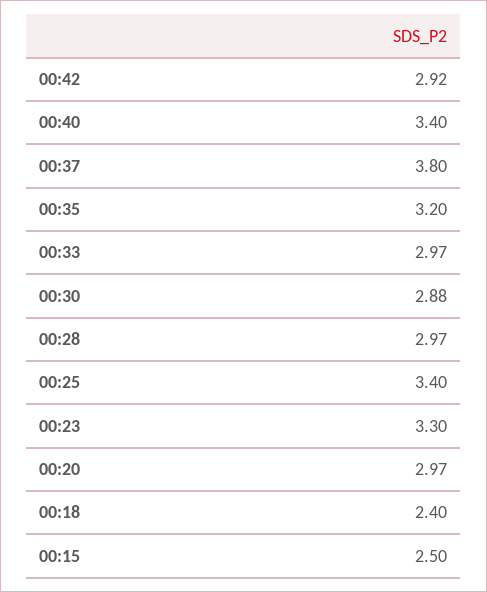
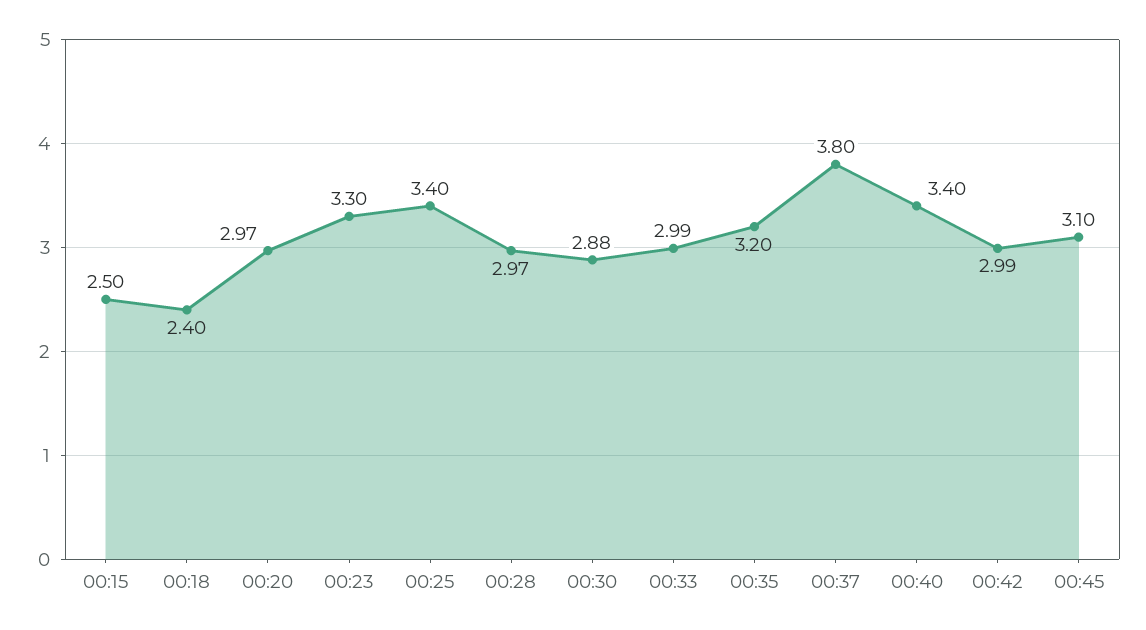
00:42: 2.92 -> 2.99
00:33: 2.97 -> 2.99
00:45: none -> 3.1

